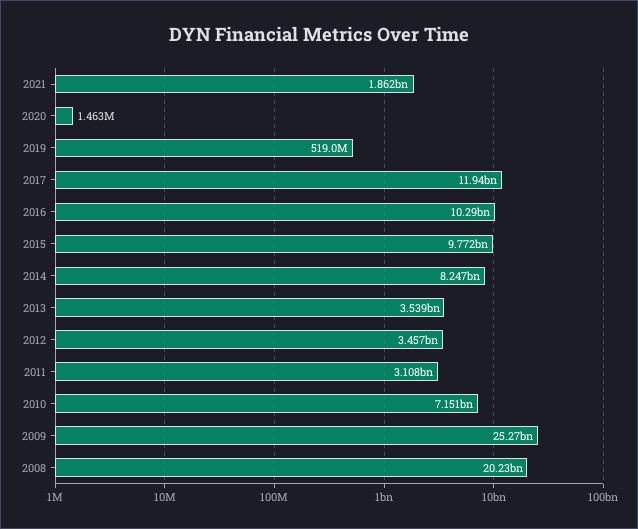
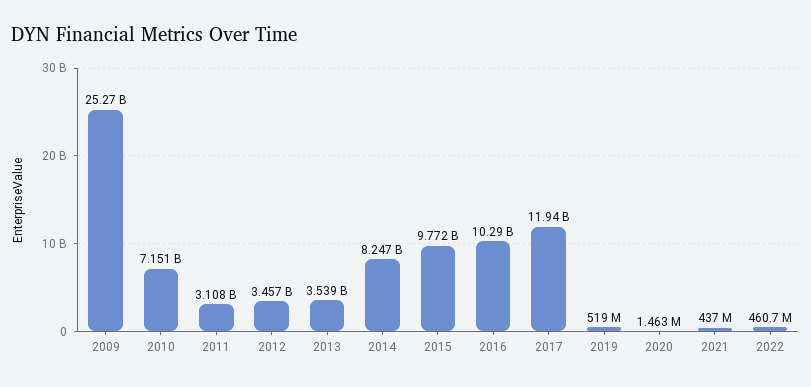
2021: 1862000000 -> 437000000
2008: 20230000000 -> none
2022: none -> 460700000

